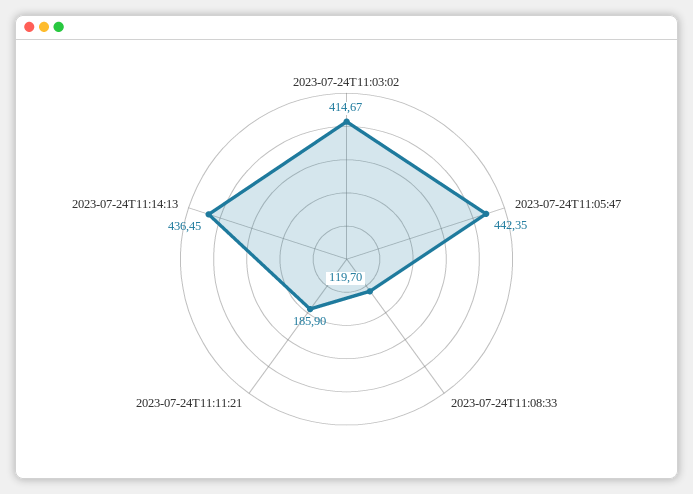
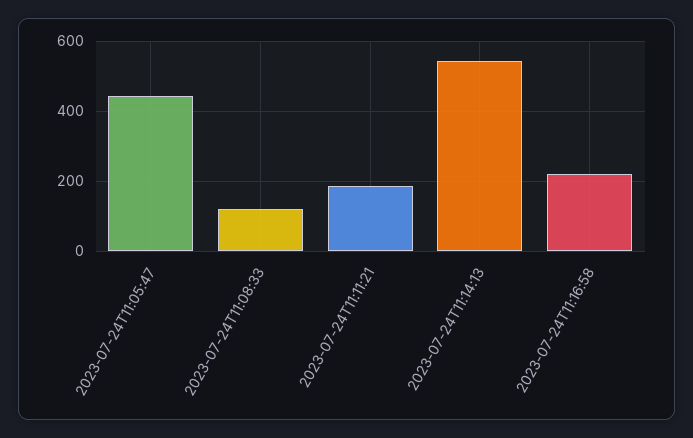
2023-07-24T11:03:02: 414.67 -> none
2023-07-24T11:14:13: 436.45 -> 540
2023-07-24T11:16:58: none -> 220

